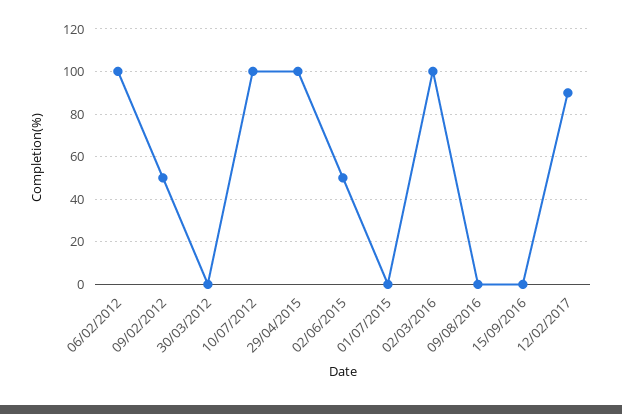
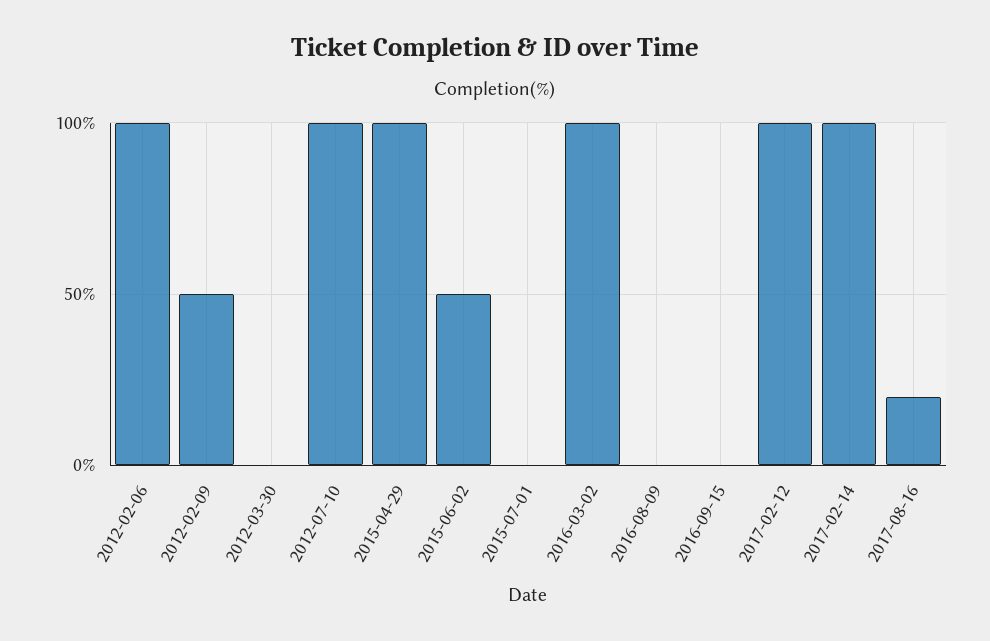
12/02/2017: 90 -> 100
2017-02-14: none -> 100
2017-08-16: none -> 20

